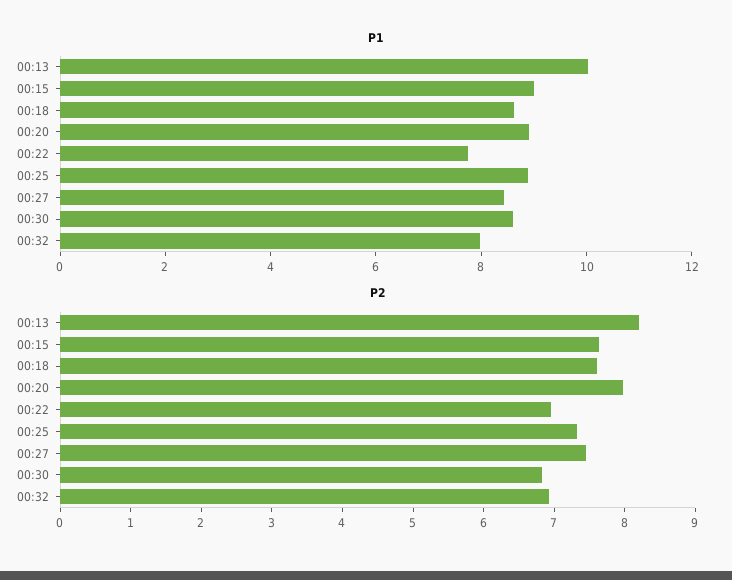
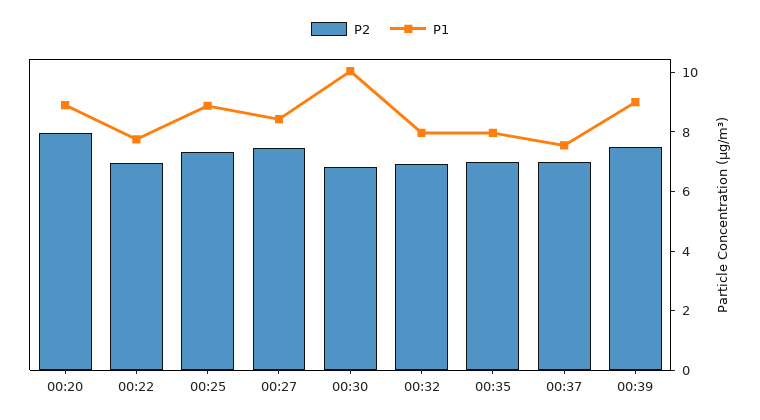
P1, 00:13: 10 -> none
P1, 00:15: 9 -> none
P1, 00:18: 8.5 -> none
P1, 00:30: 8.5 -> 10
P2, 00:13: 8.2 -> none
P2, 00:15: 7.6 -> none
P2, 00:18: 7.6 -> none
P2, 00:35: none -> 7
P1, 00:35: none -> 8
P2, 00:37: none -> 7
P1, 00:37: none -> 7.5
P2, 00:39: none -> 7.5
P1, 00:39: none -> 9

